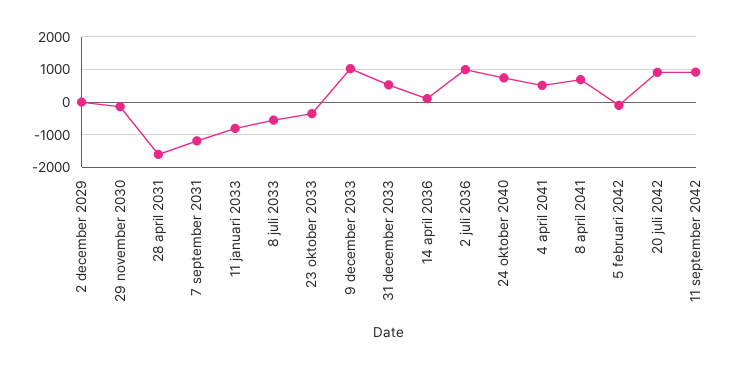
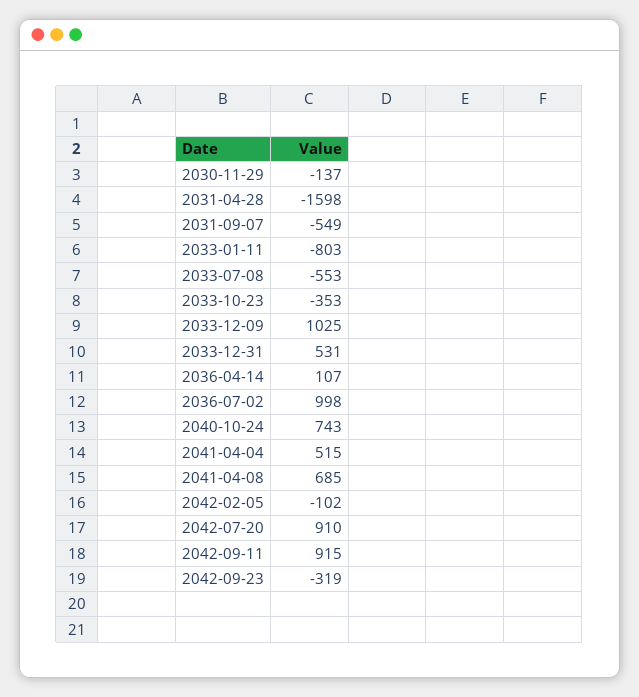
2 december 2029: 0 -> none
7 september 2031: -1200 -> -549
2042-09-23: none -> -319

